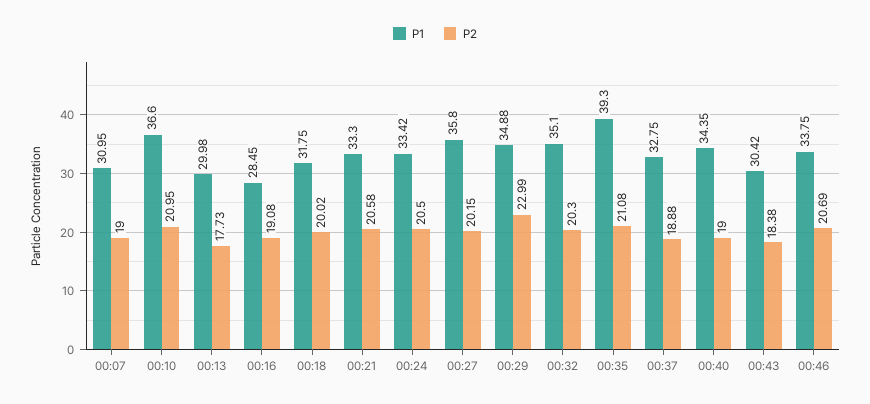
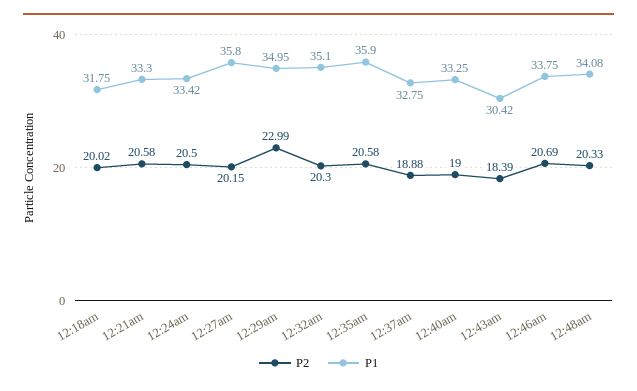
P1, 00:07: 30.95 -> none
P2, 00:07: 19 -> none
P1, 00:10: 36.6 -> none
P2, 00:10: 20.95 -> none
P1, 00:13: 29.98 -> none
P2, 00:13: 17.73 -> none
P1, 00:16: 28.45 -> none
P2, 00:16: 19.08 -> none
P1, 00:29: 34.88 -> 34.95
P1, 00:35: 39.3 -> 35.9
P2, 00:35: 21.08 -> 20.58
P1, 00:40: 34.35 -> 33.25
P2, 00:43: 18.38 -> 18.39
P2, 12:48am: none -> 20.33
P1, 12:48am: none -> 34.08

